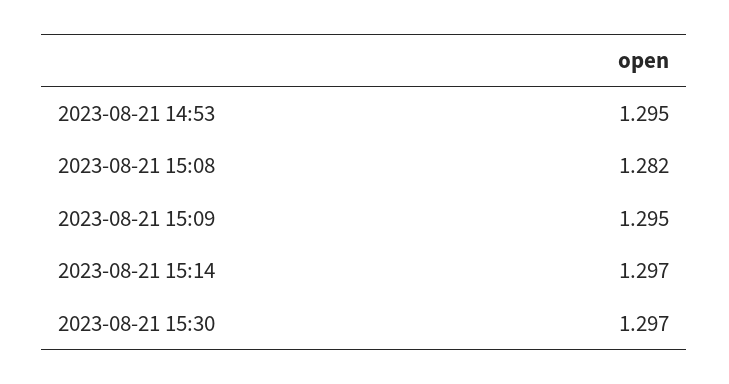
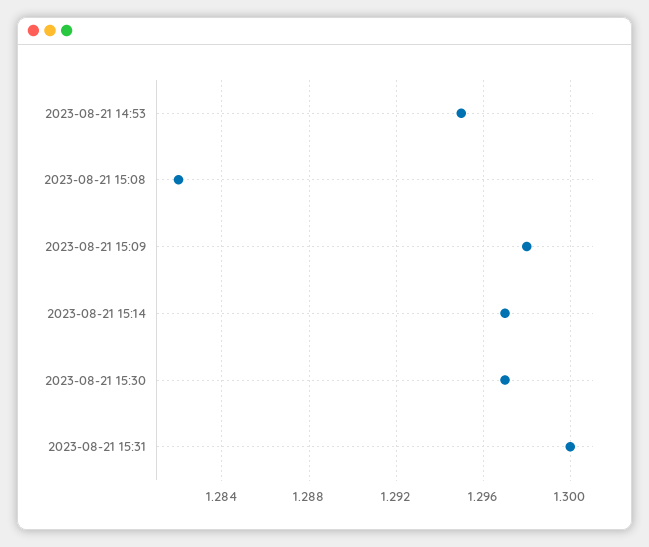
2023-08-21 15:09: 1.295 -> 1.298
2023-08-21 15:31: none -> 1.3

